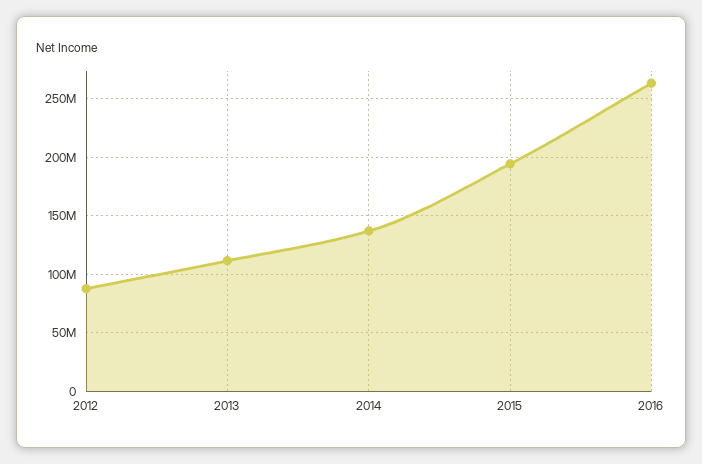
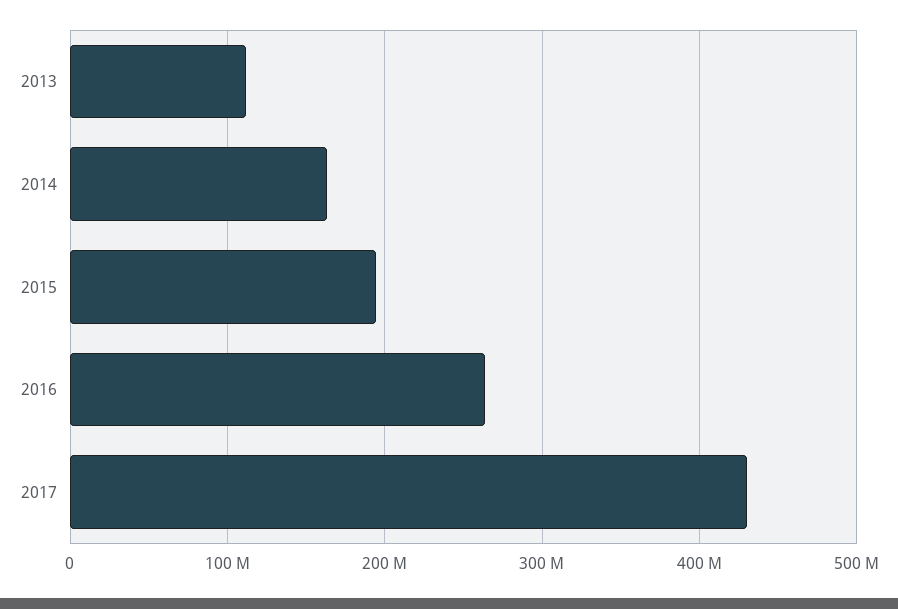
2012: 90000000 -> none
2014: 140000000 -> 160000000
2017: none -> 430000000

